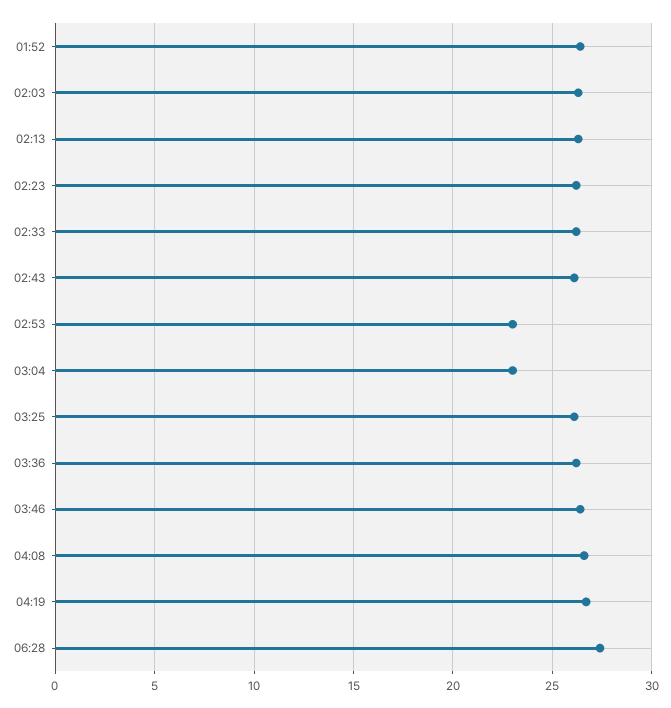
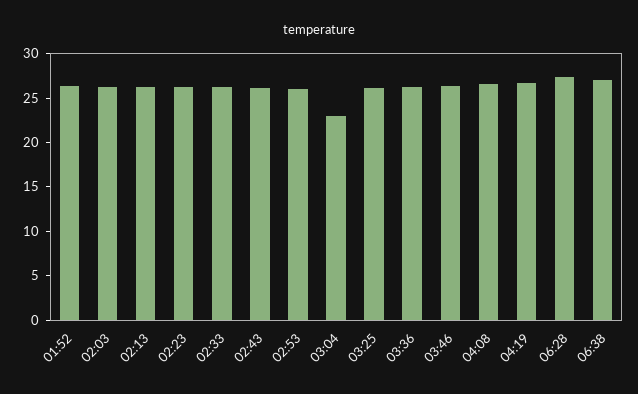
02:53: 23 -> 26
06:38: none -> 27

